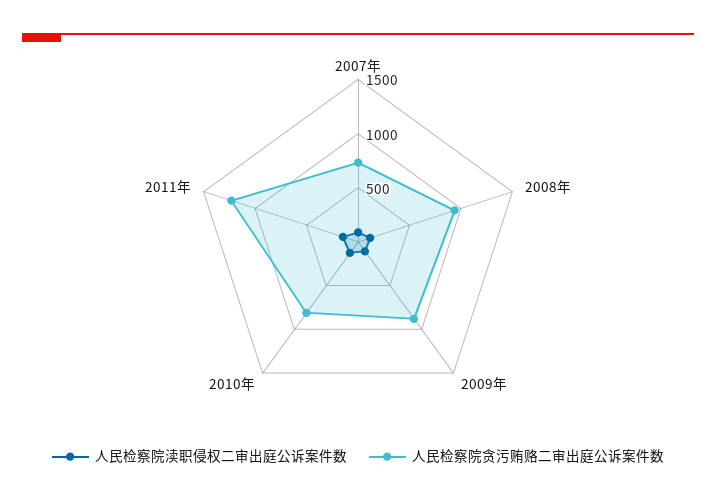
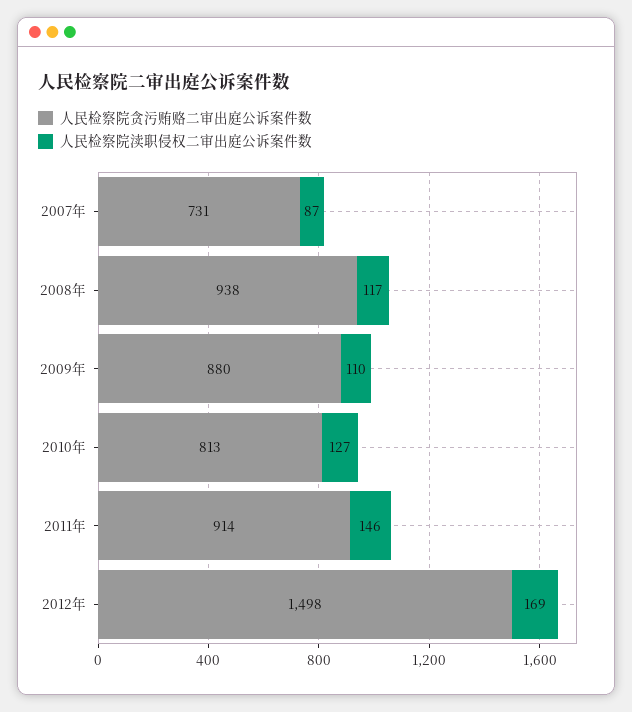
人民检察院贪污贿赂二审出庭公诉案件数, 2011年: 1200 -> 914
人民检察院贪污贿赂二审出庭公诉案件数, 2012年: none -> 1498
人民检察院渎职侵权二审出庭公诉案件数, 2012年: none -> 169

